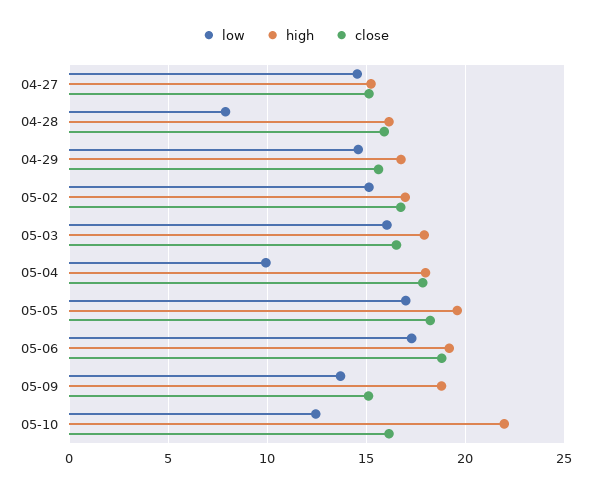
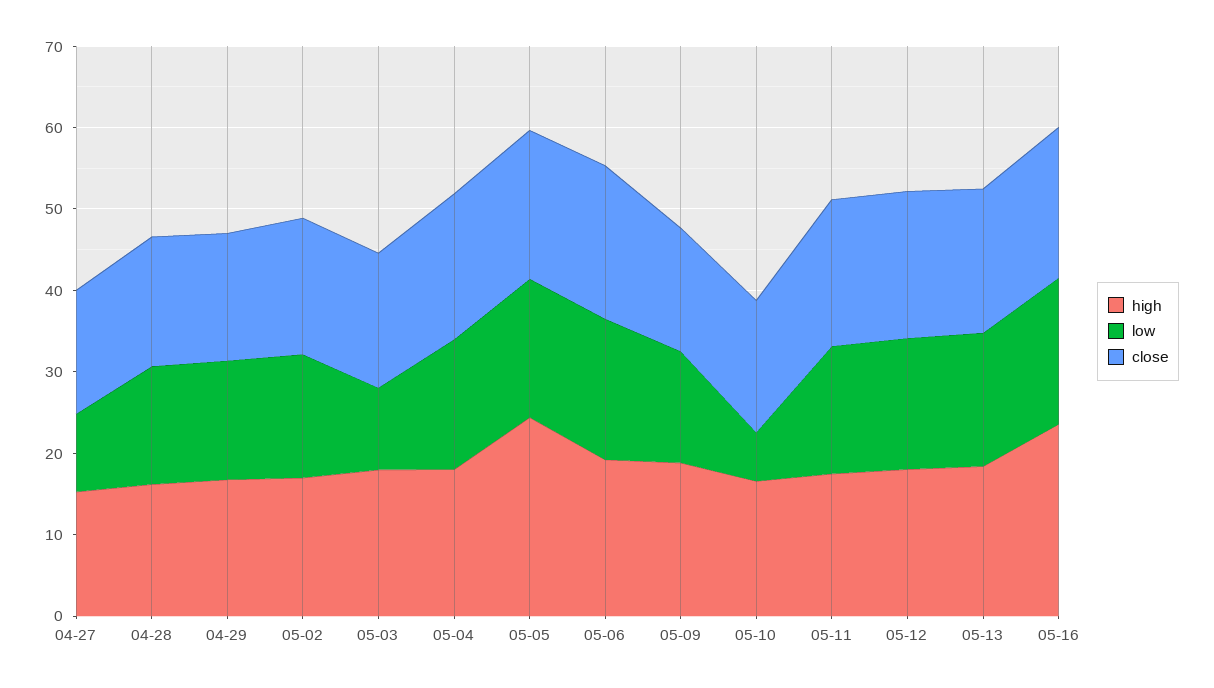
low, 04-27: 14.5 -> 10
low, 04-28: 8 -> 14
low, 05-03: 16 -> 10
low, 05-04: 10 -> 16
high, 05-05: 19.5 -> 24
low, 05-10: 12.5 -> 6
high, 05-10: 22 -> 16
high, 05-11: none -> 18
low, 05-11: none -> 16
close, 05-11: none -> 18
high, 05-12: none -> 18
low, 05-12: none -> 16
close, 05-12: none -> 18
high, 05-13: none -> 18
low, 05-13: none -> 16
close, 05-13: none -> 18
high, 05-16: none -> 24
low, 05-16: none -> 18
close, 05-16: none -> 18

